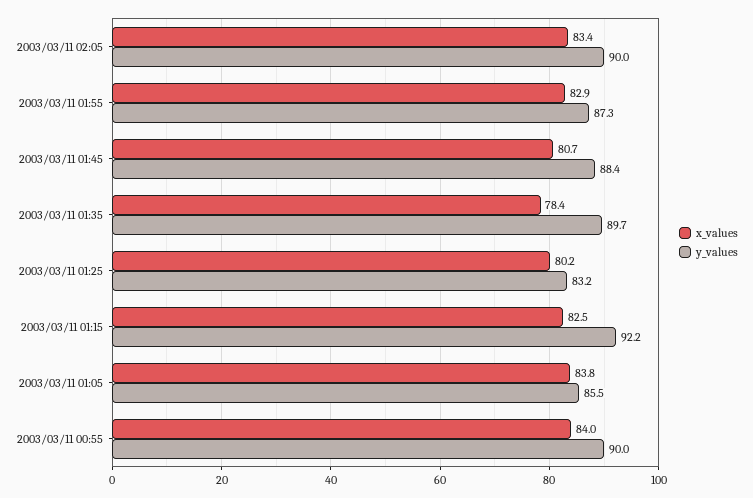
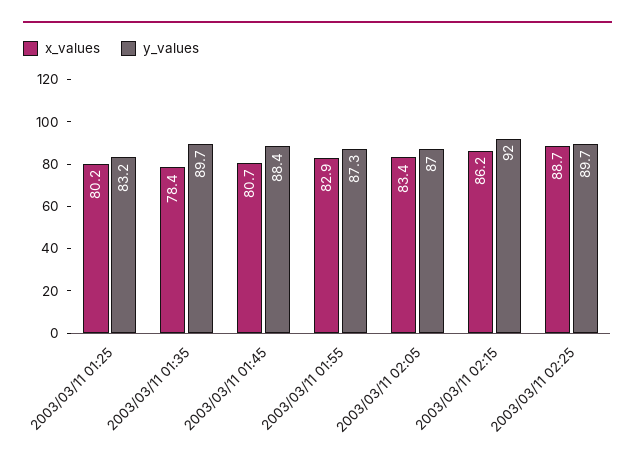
y_values, 2003/03/11 02:05: 90 -> 87
x_values, 2003/03/11 01:15: 82.5 -> none
y_values, 2003/03/11 01:15: 92.2 -> none
x_values, 2003/03/11 01:05: 83.8 -> none
y_values, 2003/03/11 01:05: 85.5 -> none
x_values, 2003/03/11 00:55: 84 -> none
y_values, 2003/03/11 00:55: 90 -> none
x_values, 2003/03/11 02:15: none -> 86.2
y_values, 2003/03/11 02:15: none -> 92
x_values, 2003/03/11 02:25: none -> 88.7
y_values, 2003/03/11 02:25: none -> 89.7

